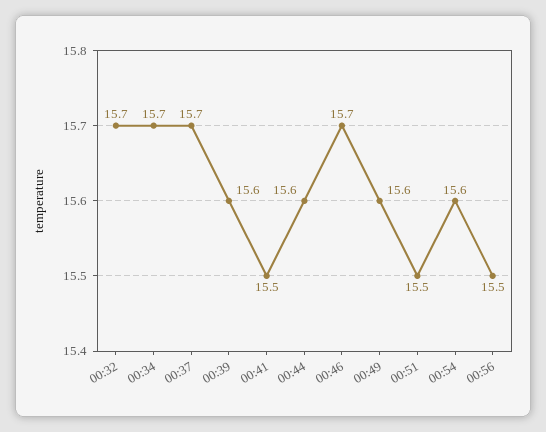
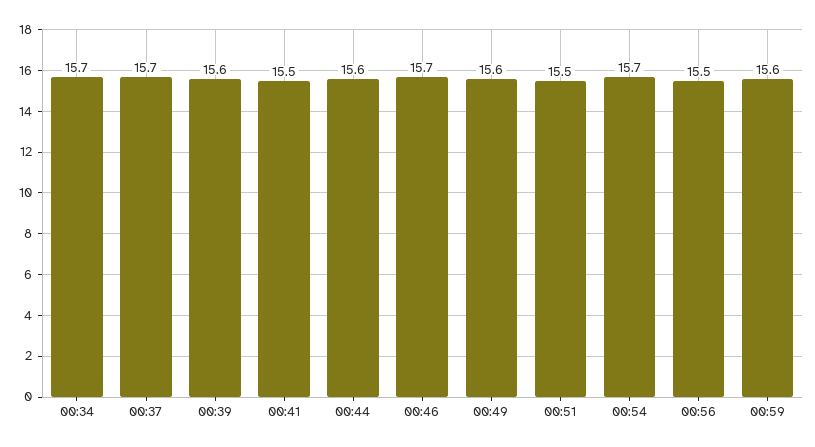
00:32: 15.7 -> none
00:54: 15.6 -> 15.7
00:59: none -> 15.6

